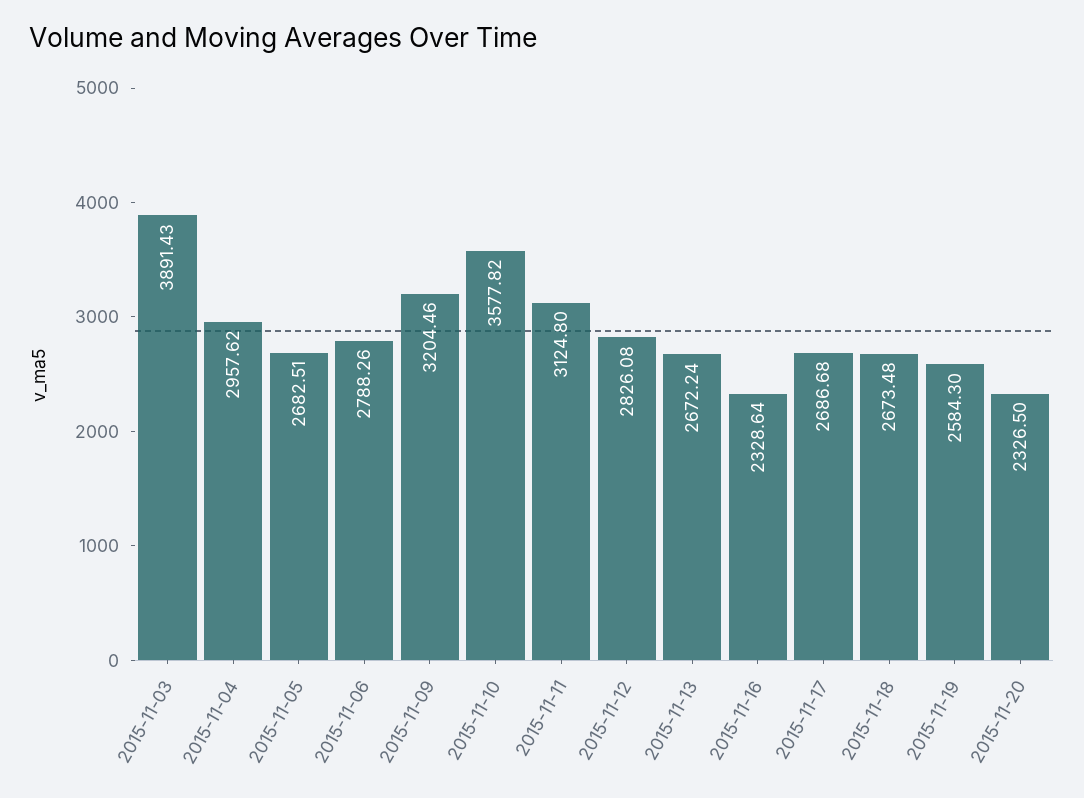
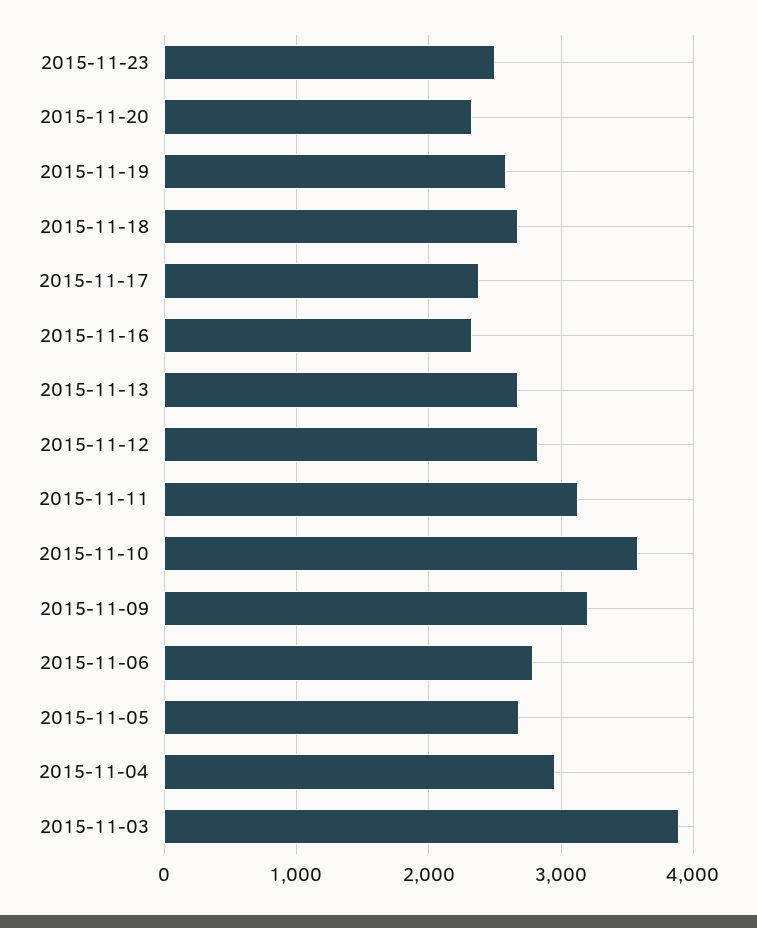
2015-11-17: 2686.68 -> 2400
2015-11-23: none -> 2500

